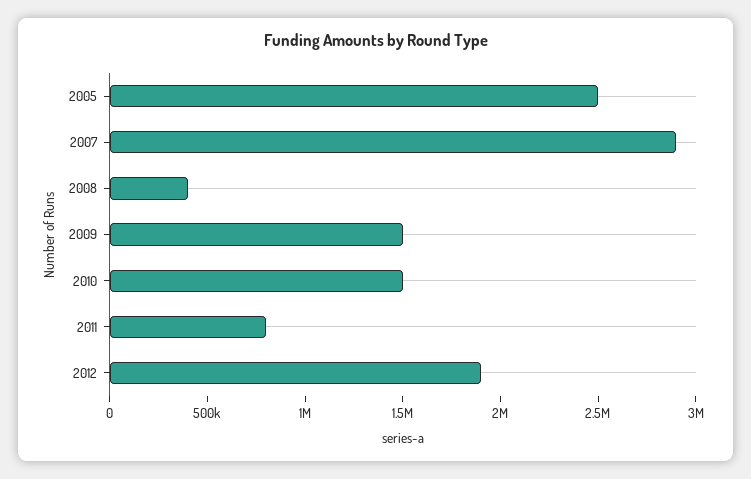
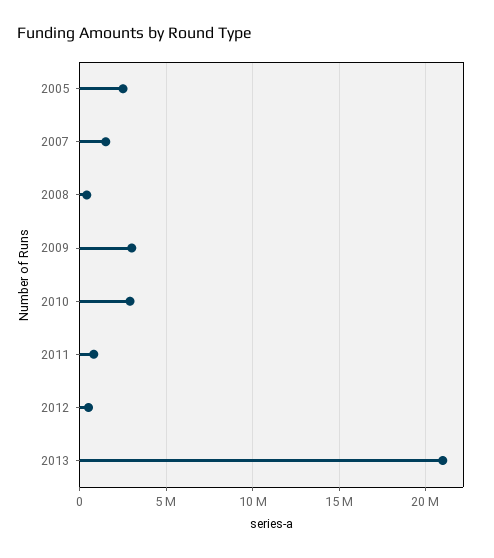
2007: 2900000 -> 1500000
2009: 1500000 -> 3000000
2010: 1500000 -> 3000000
2012: 1900000 -> 500000
2013: none -> 21000000

